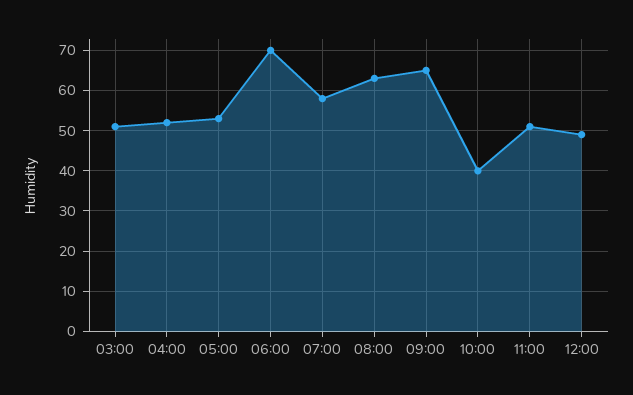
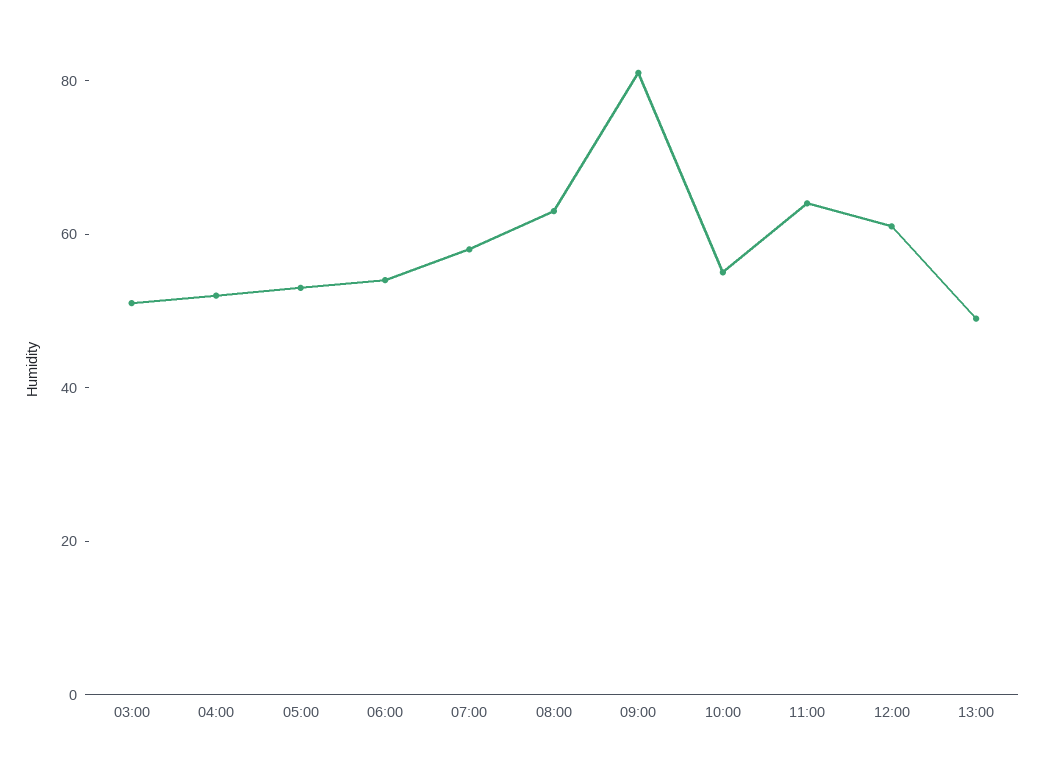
06:00: 70 -> 55
09:00: 65 -> 80
10:00: 40 -> 55
11:00: 50 -> 65
12:00: 50 -> 60
13:00: none -> 50

